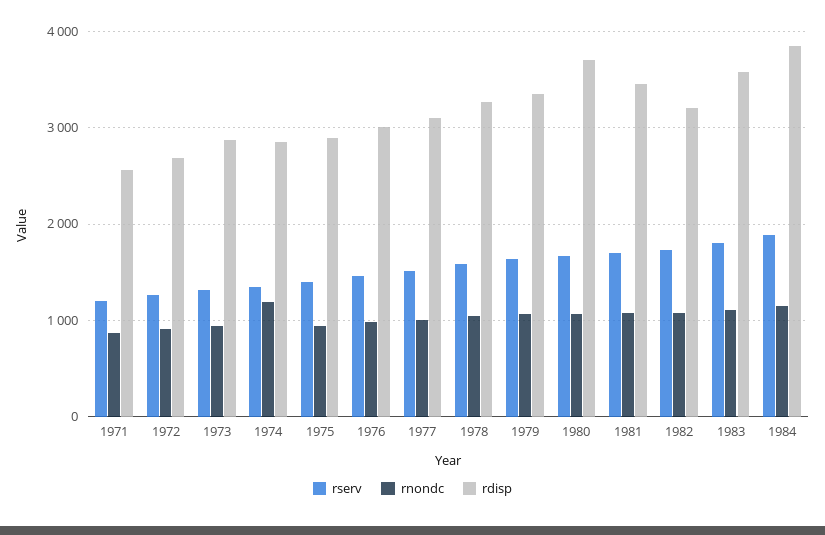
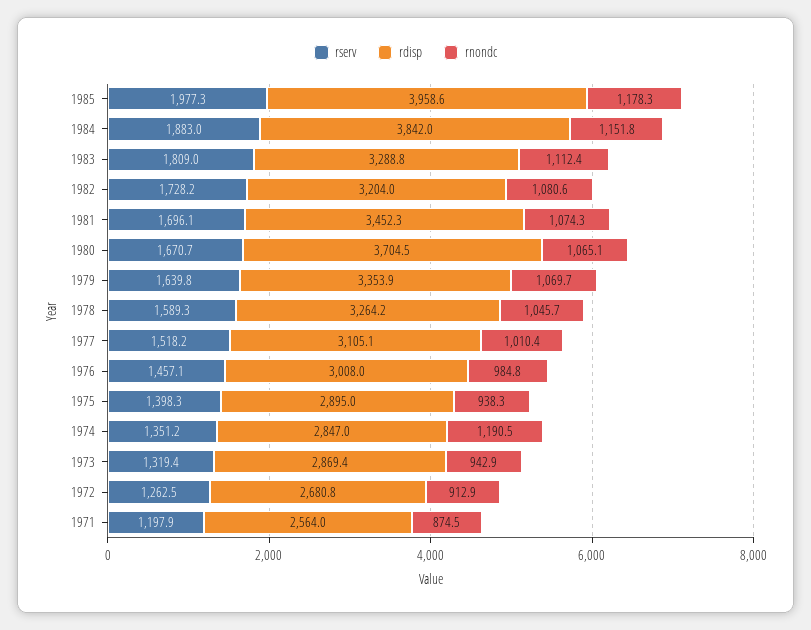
rdisp, 1983: 3600 -> 3288.8
rserv, 1985: none -> 1977.3
rdisp, 1985: none -> 3958.6
rnondc, 1985: none -> 1178.3

